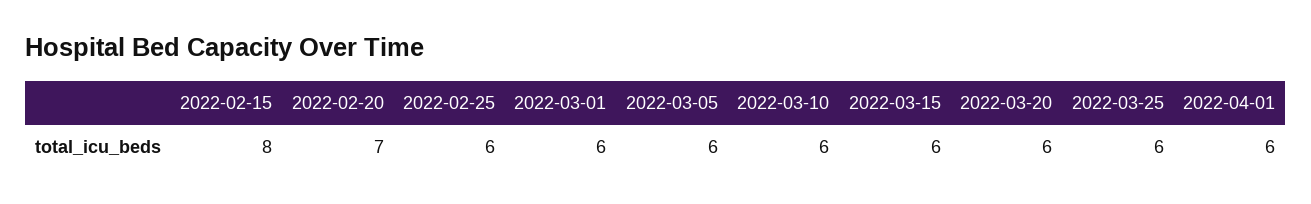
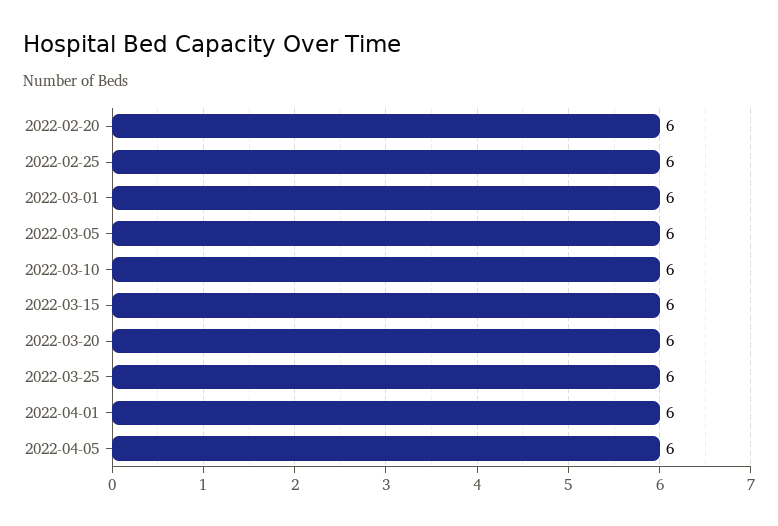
2022-02-15: 8 -> none
2022-02-20: 7 -> 6
2022-04-05: none -> 6

